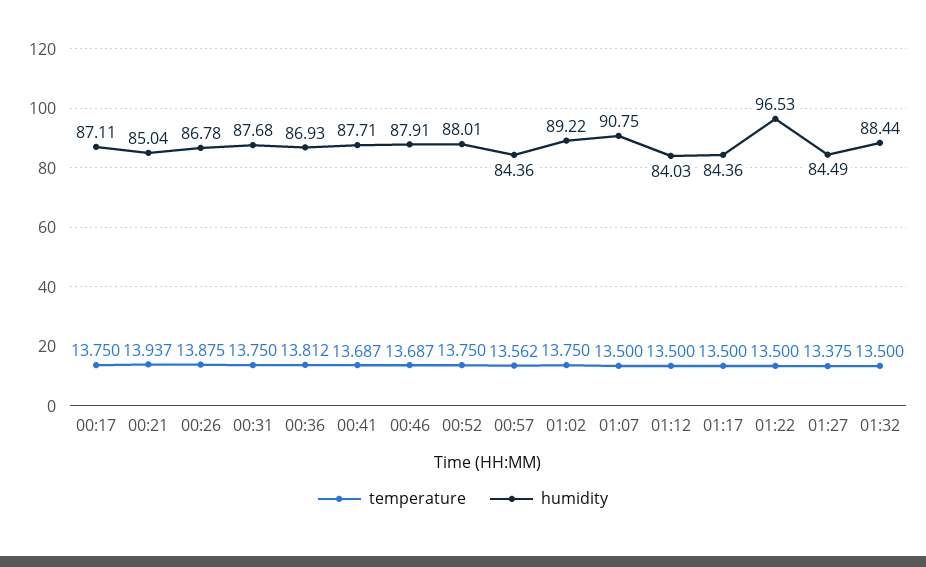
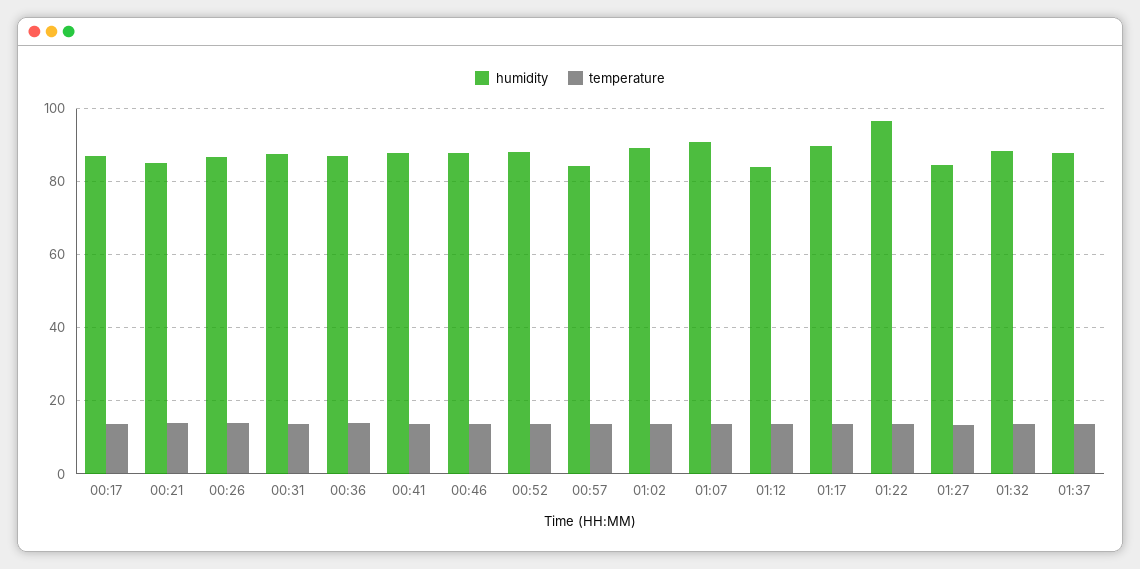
humidity, 01:17: 84.36 -> 90
humidity, 01:37: none -> 88
temperature, 01:37: none -> 14

